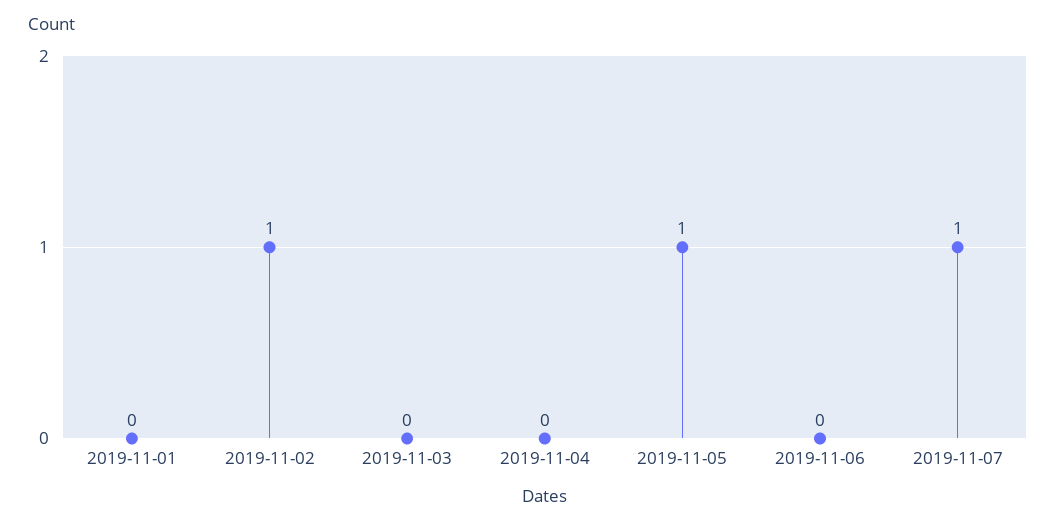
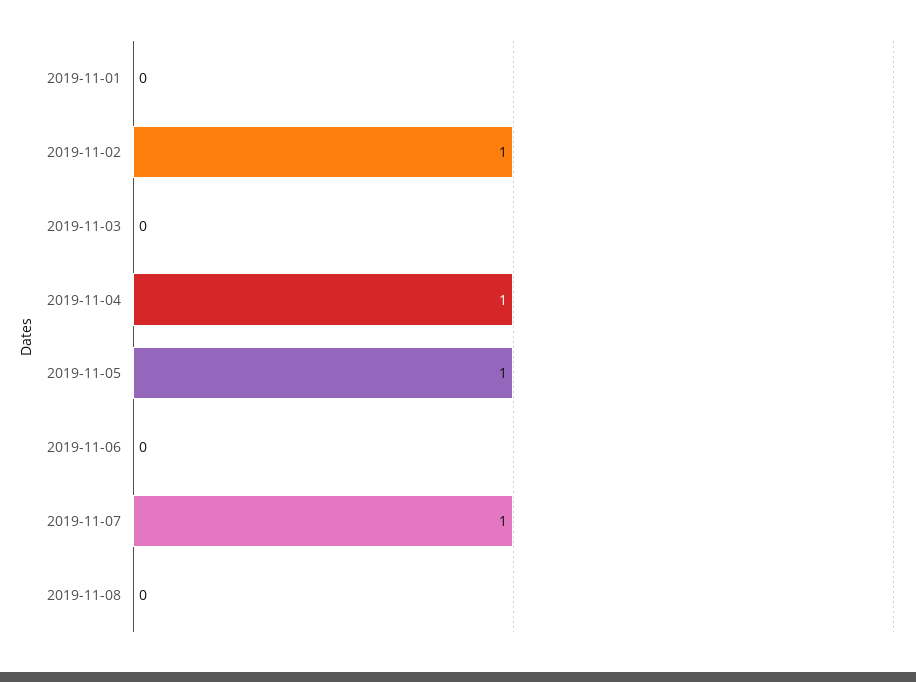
2019-11-04: 0 -> 1
2019-11-08: none -> 0

